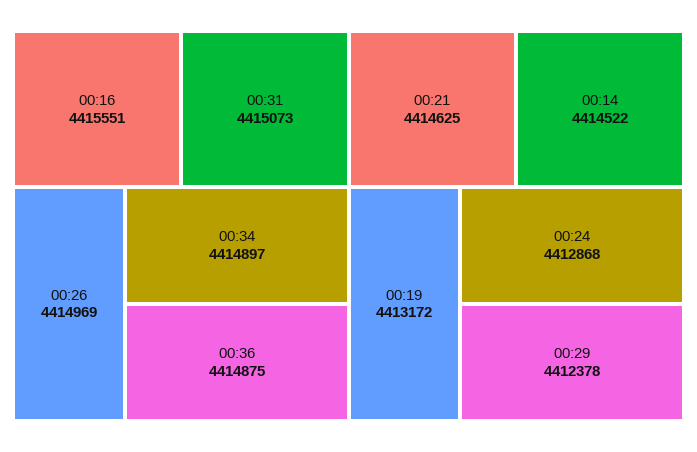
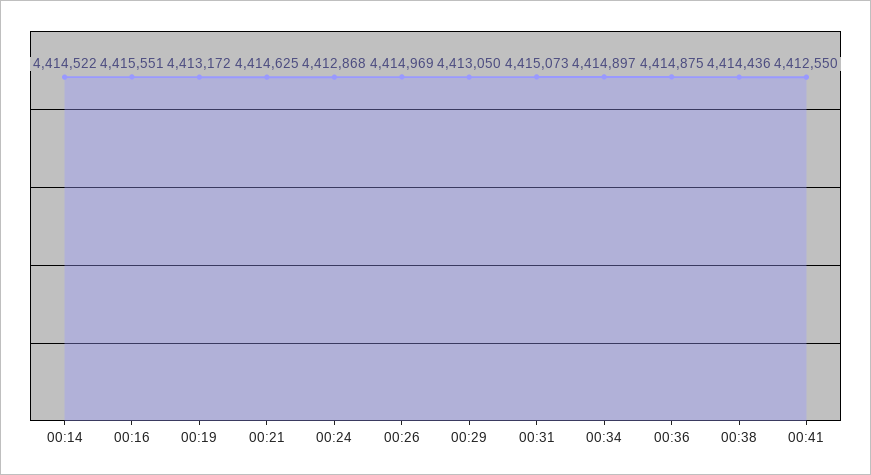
00:29: 4412378 -> 4413050
00:38: none -> 4414436
00:41: none -> 4412550

